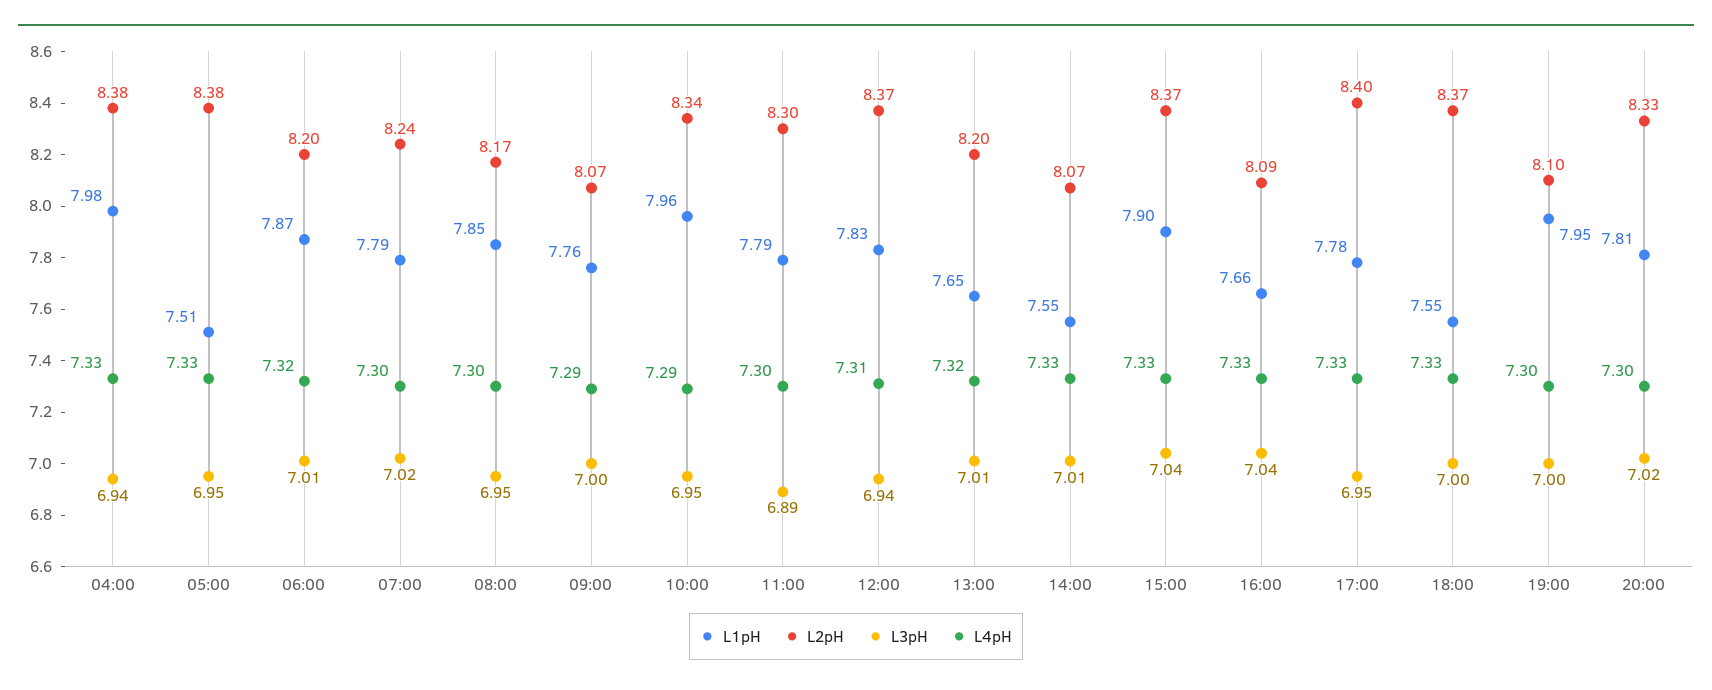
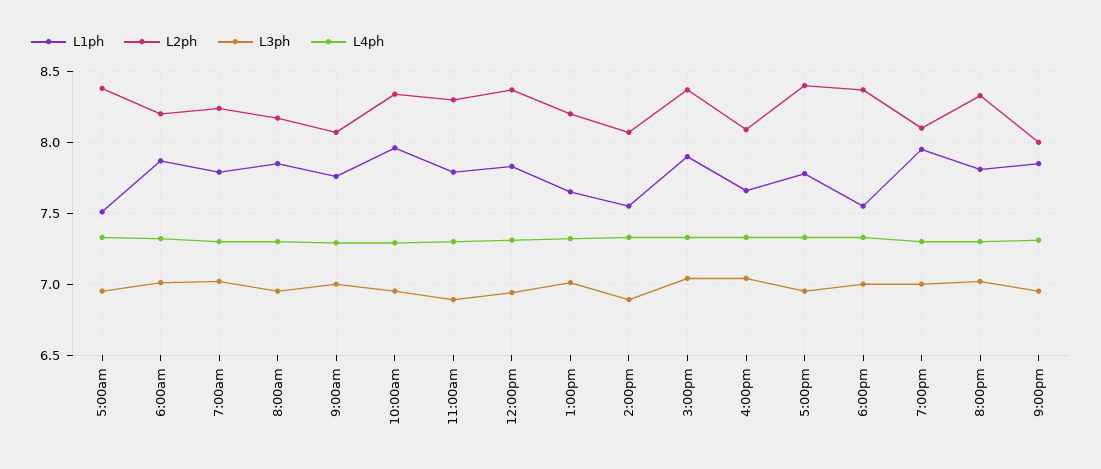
L1pH, 04:00: 7.98 -> none
L2pH, 04:00: 8.38 -> none
L3pH, 04:00: 6.94 -> none
L4pH, 04:00: 7.33 -> none
L3pH, 14:00: 7.01 -> 6.9
L1pH, 9:00pm: none -> 7.85
L2pH, 9:00pm: none -> 8
L3pH, 9:00pm: none -> 6.95
L4pH, 9:00pm: none -> 7.3

